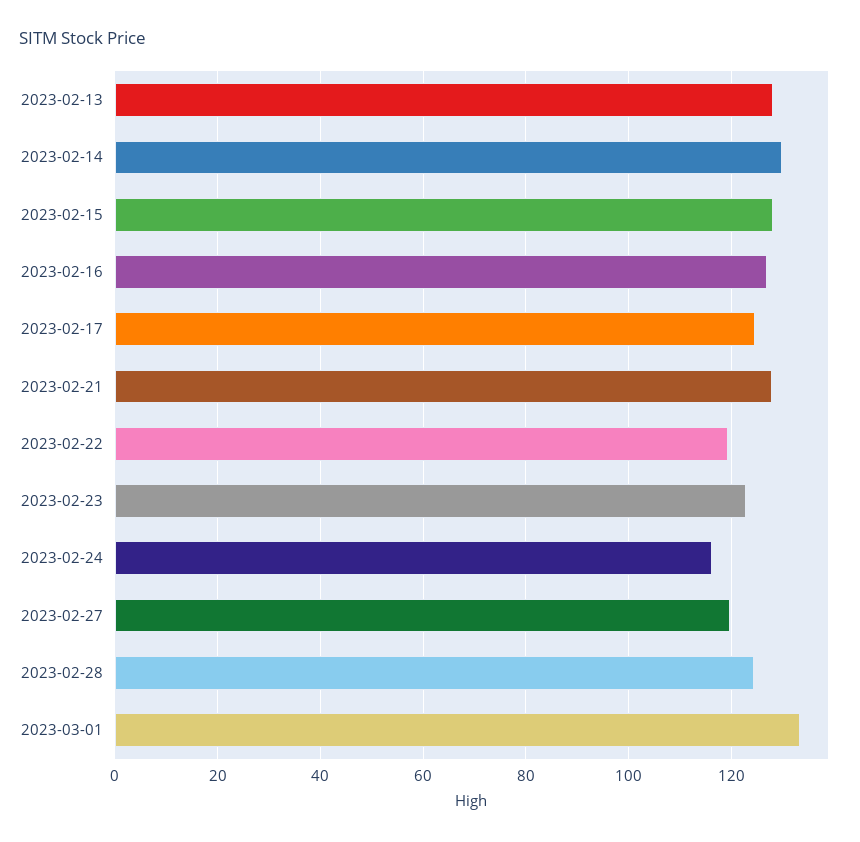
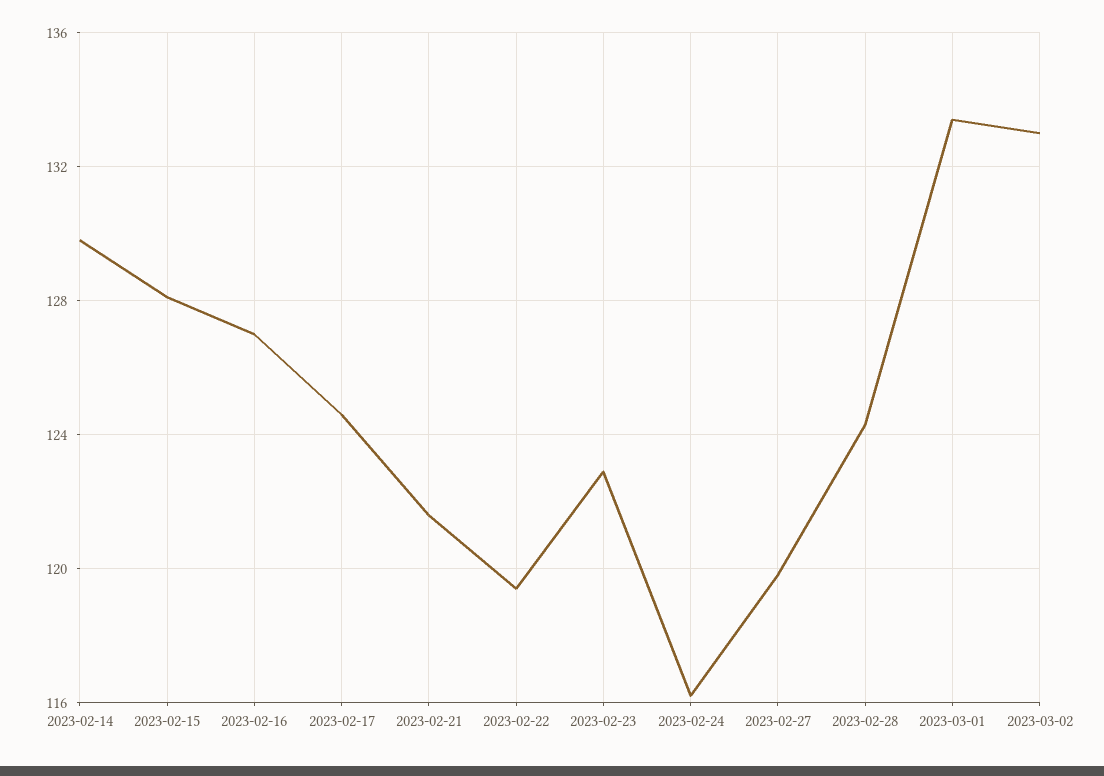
2023-02-13: 128 -> none
2023-02-21: 128 -> 121.5
2023-03-02: none -> 133

